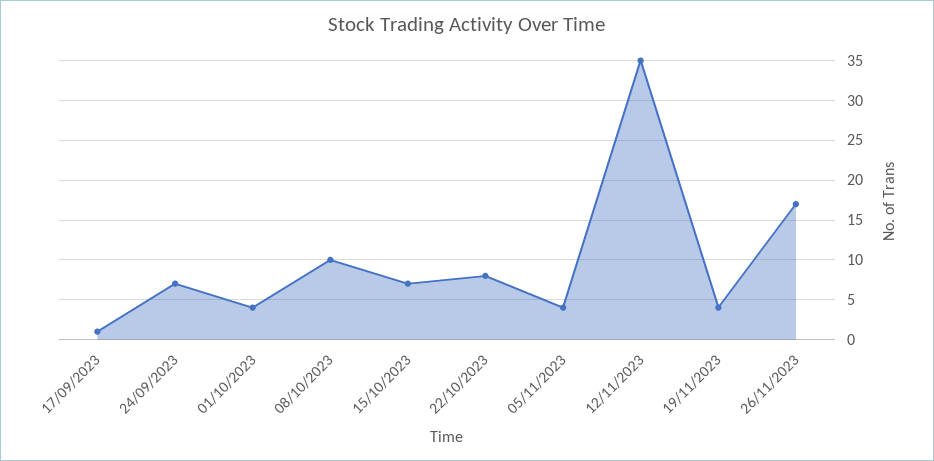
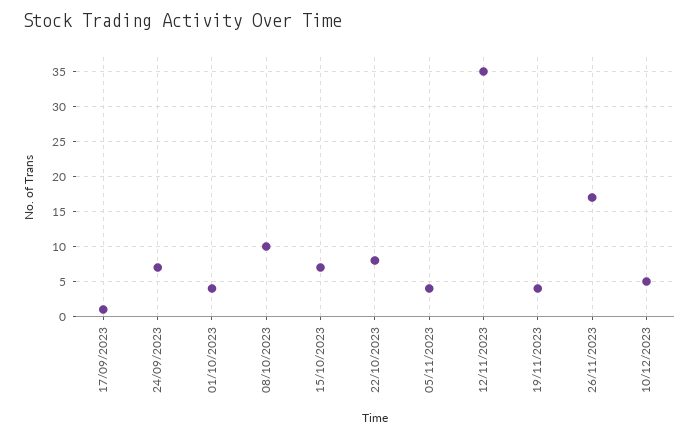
10/12/2023: none -> 5

